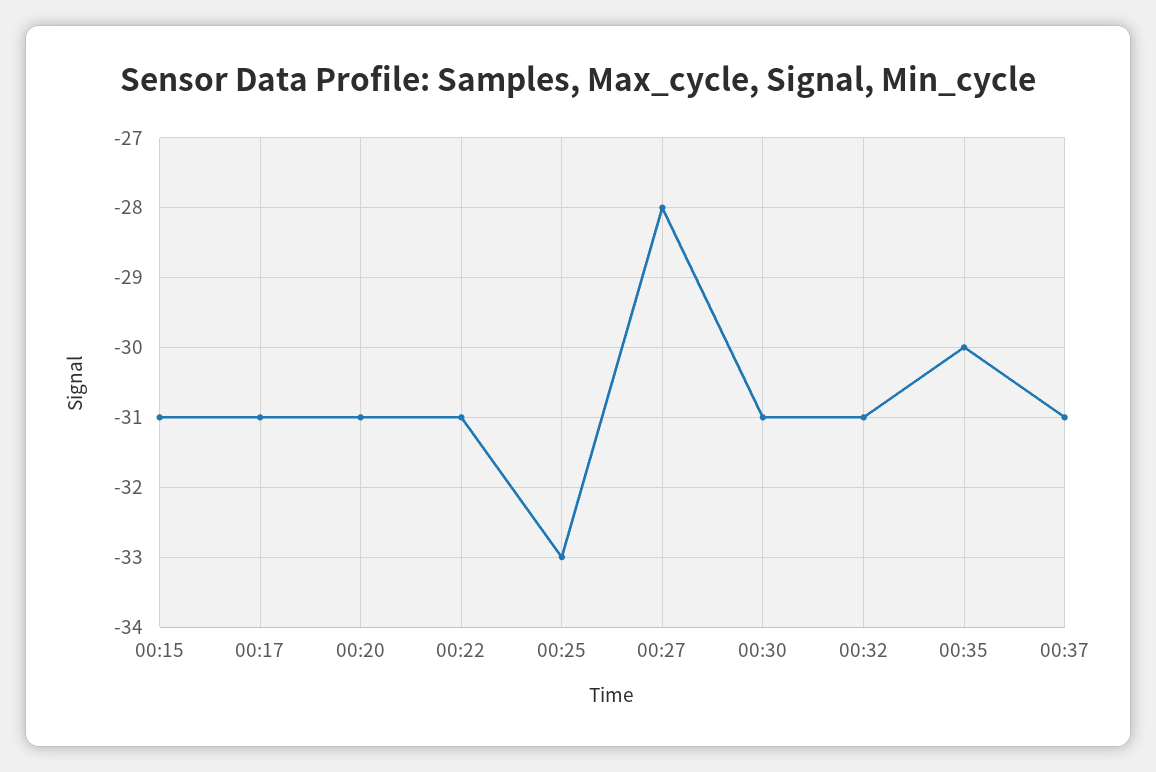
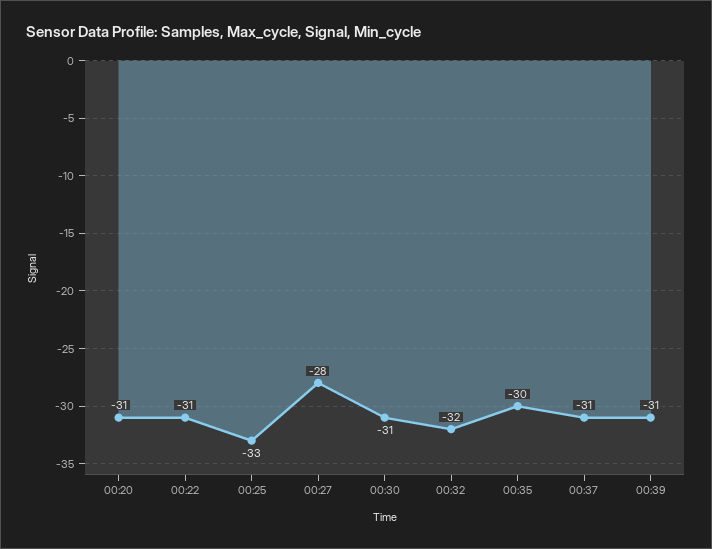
00:15: -31 -> none
00:17: -31 -> none
00:32: -31 -> -32
00:39: none -> -31

